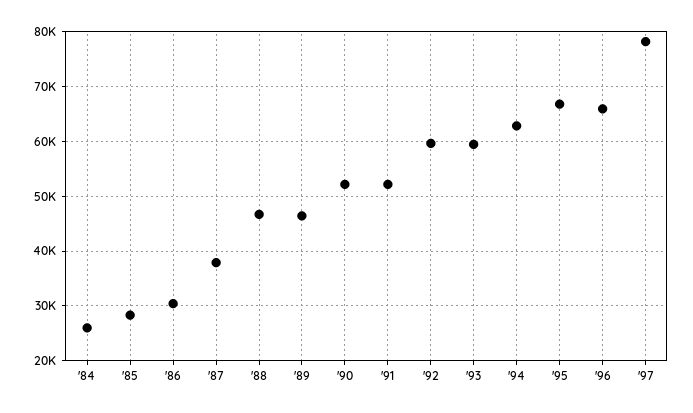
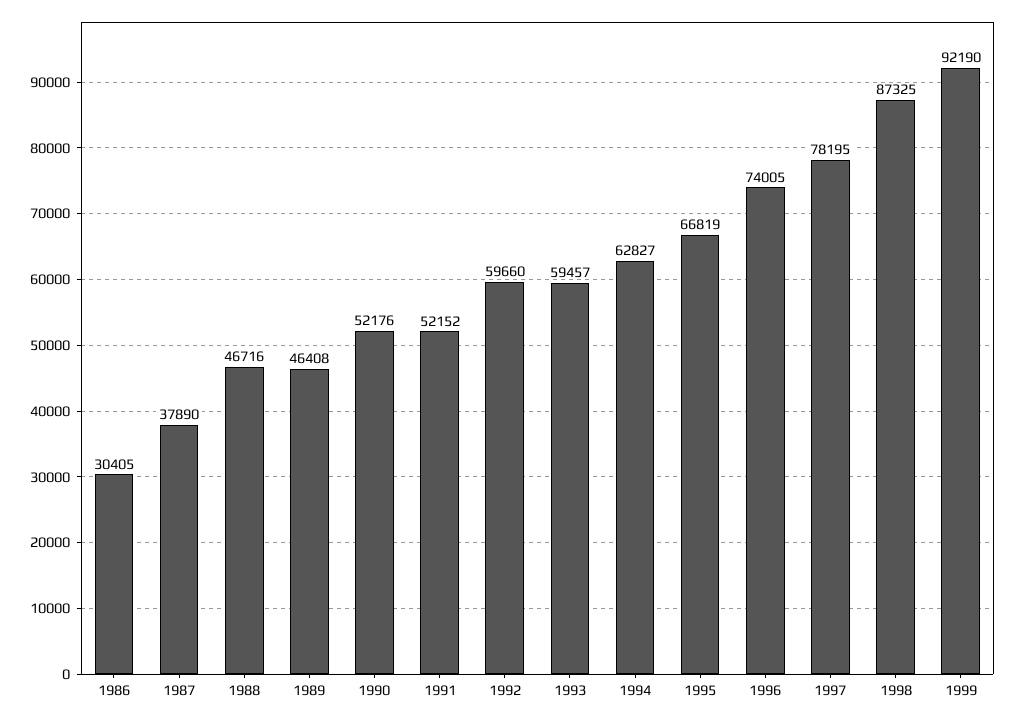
'84: 26000 -> none
'85: 28000 -> none
'96: 66000 -> 74005
1998: none -> 87325
1999: none -> 92190

